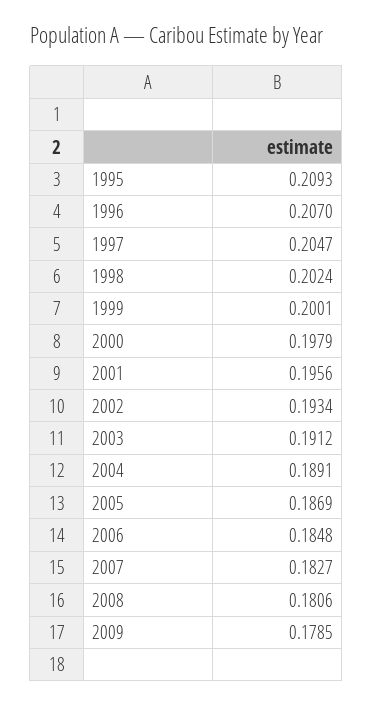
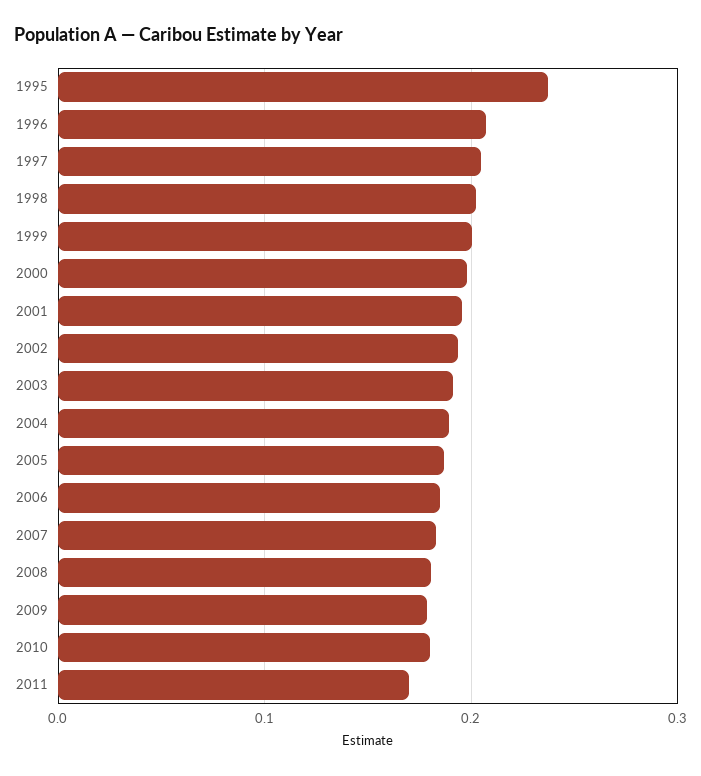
1995: 0.2093 -> 0.24
2010: none -> 0.18
2011: none -> 0.17

